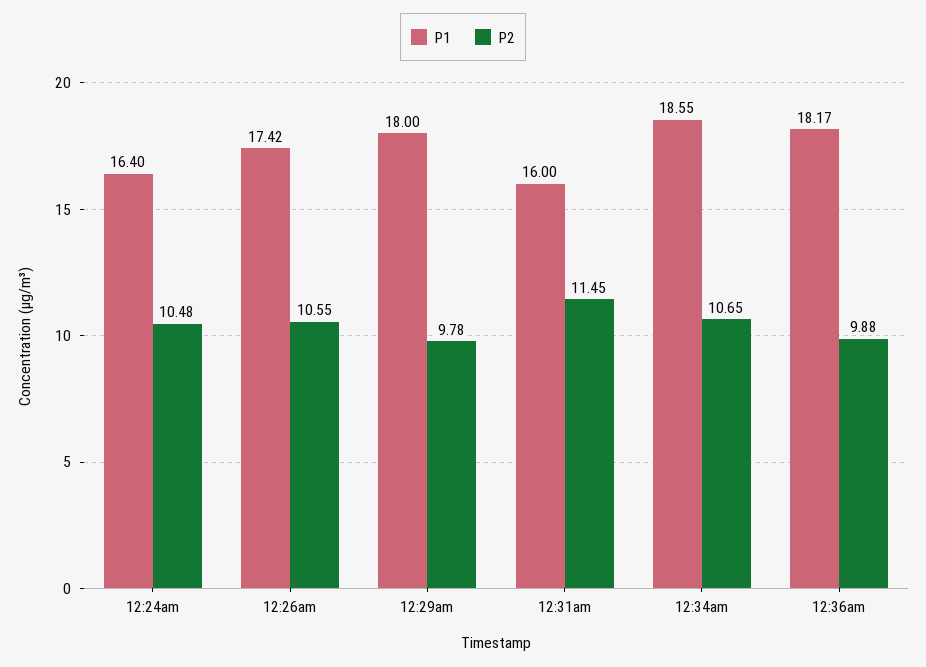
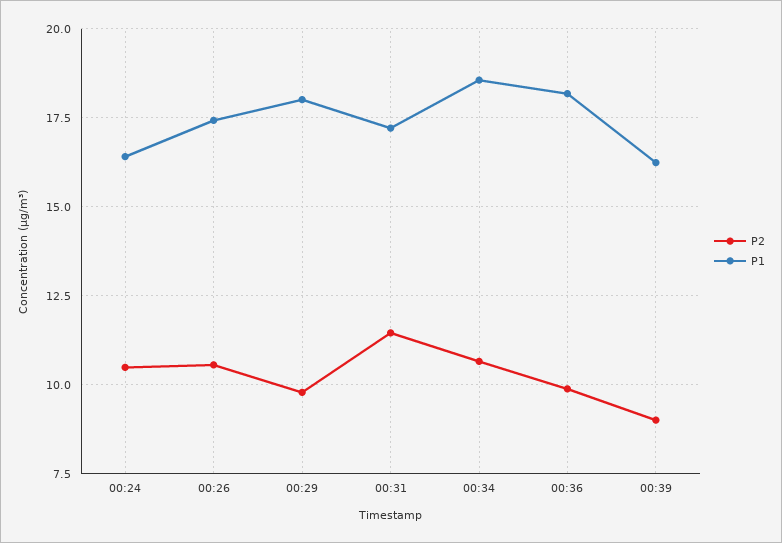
P1, 12:31am: 16 -> 17.25
P2, 00:39: none -> 9
P1, 00:39: none -> 16.25

